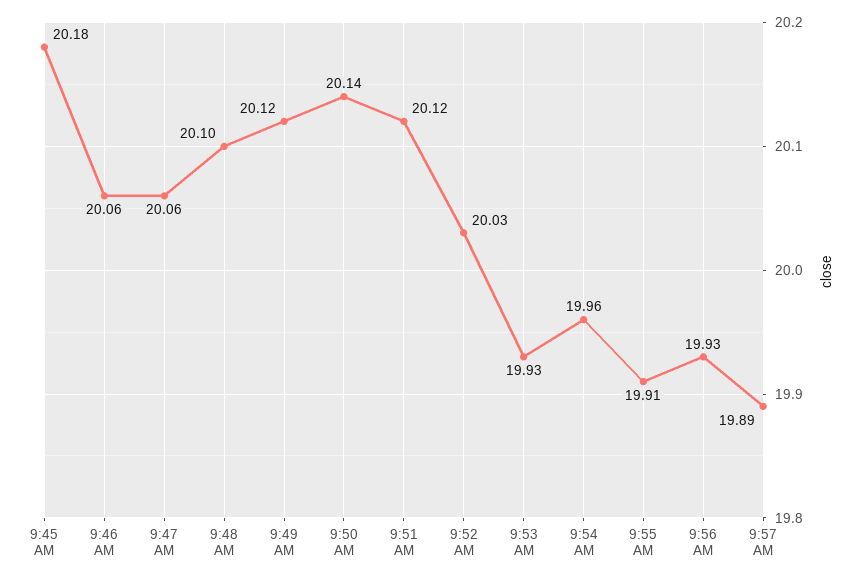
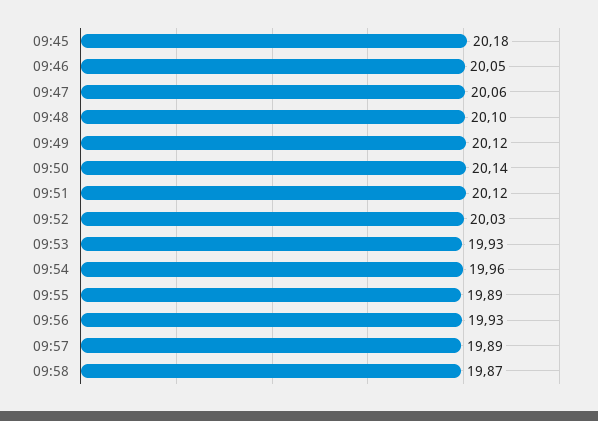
9:46 AM: 20.06 -> 20.05
9:55 AM: 19.91 -> 19.89
09:58: none -> 19.87

